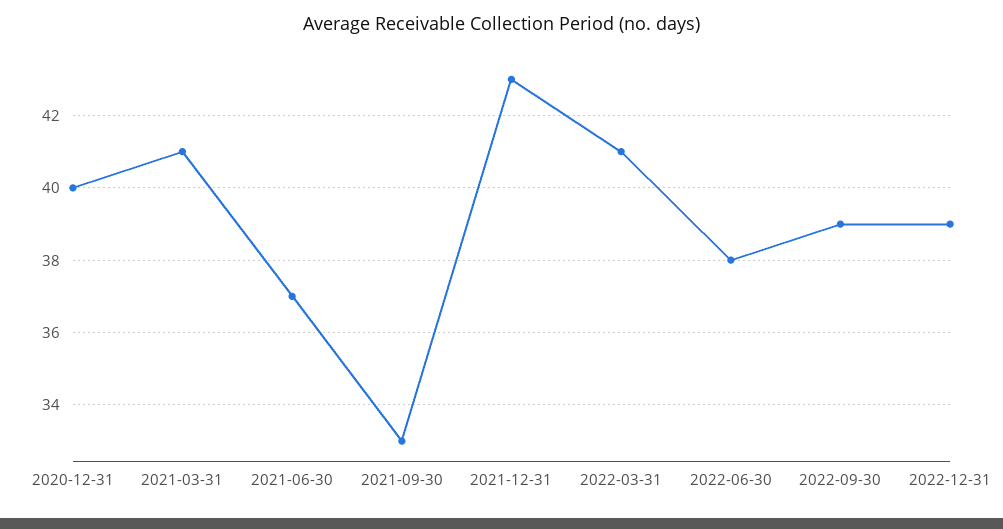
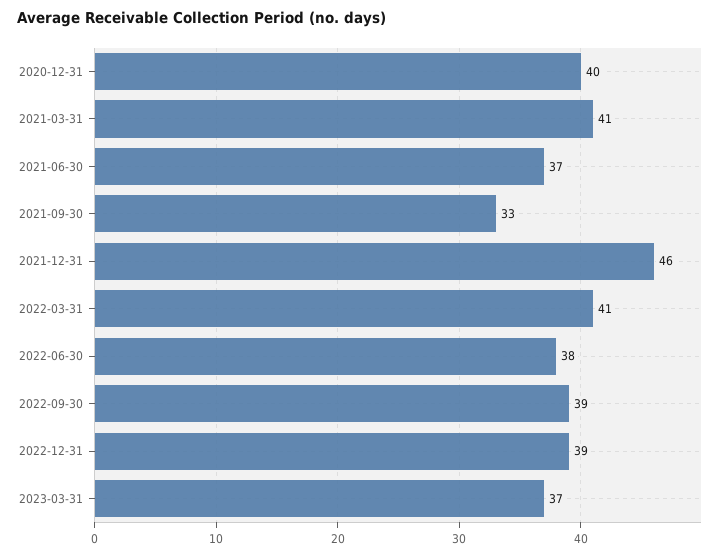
2021-12-31: 43 -> 46
2023-03-31: none -> 37

